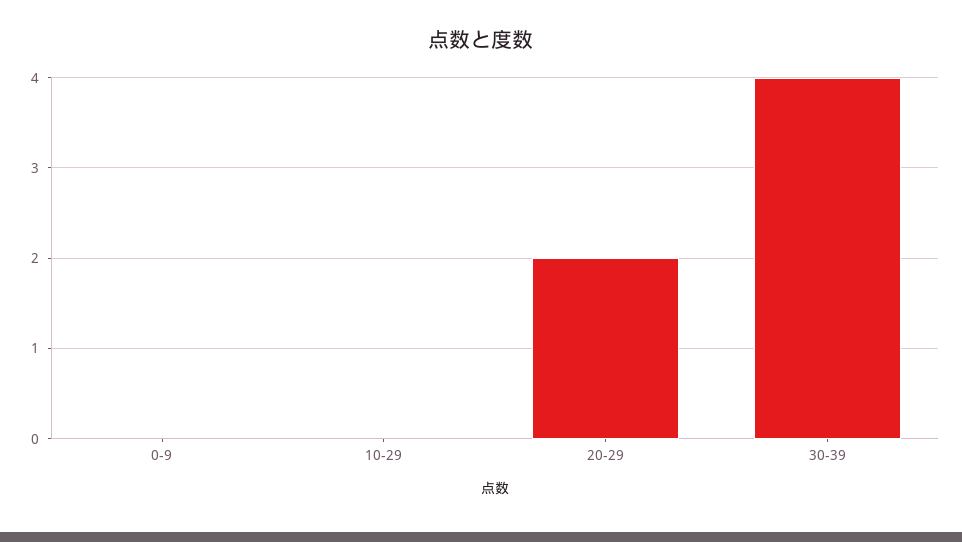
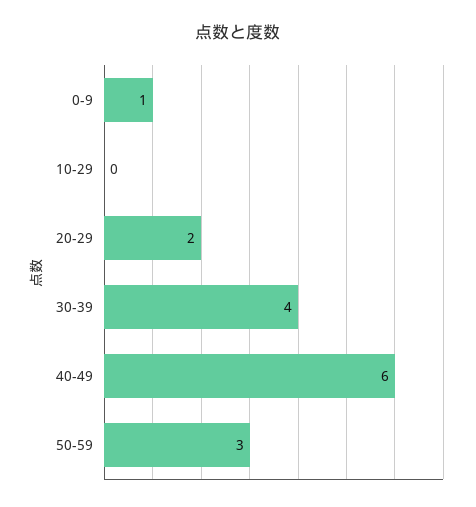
0-9: 0 -> 1
40-49: none -> 6
50-59: none -> 3

